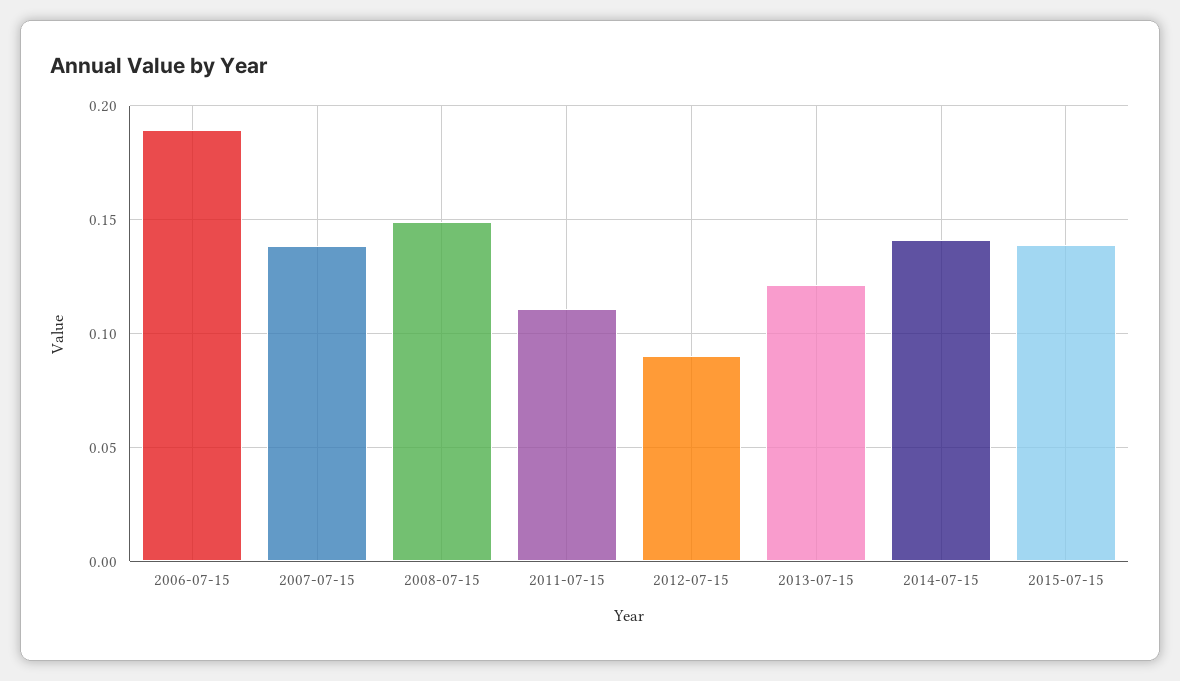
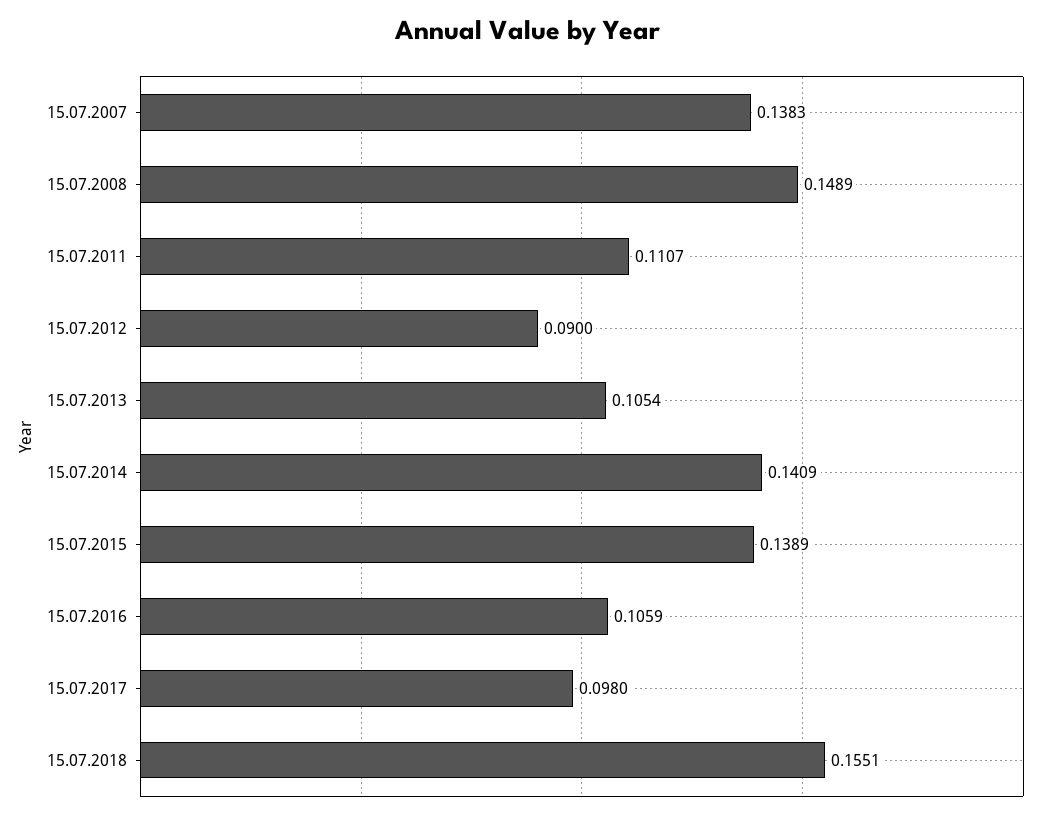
2006-07-15: 0.19 -> none
2013-07-15: 0.12 -> 0.1054
15.07.2016: none -> 0.1059
15.07.2017: none -> 0.098
15.07.2018: none -> 0.1551

